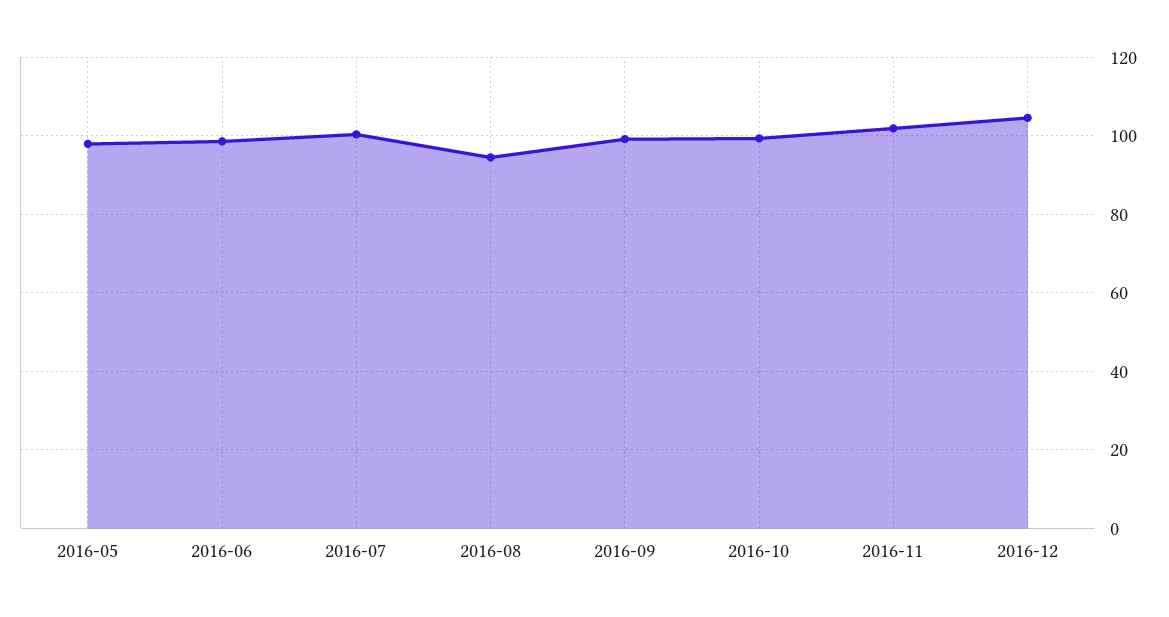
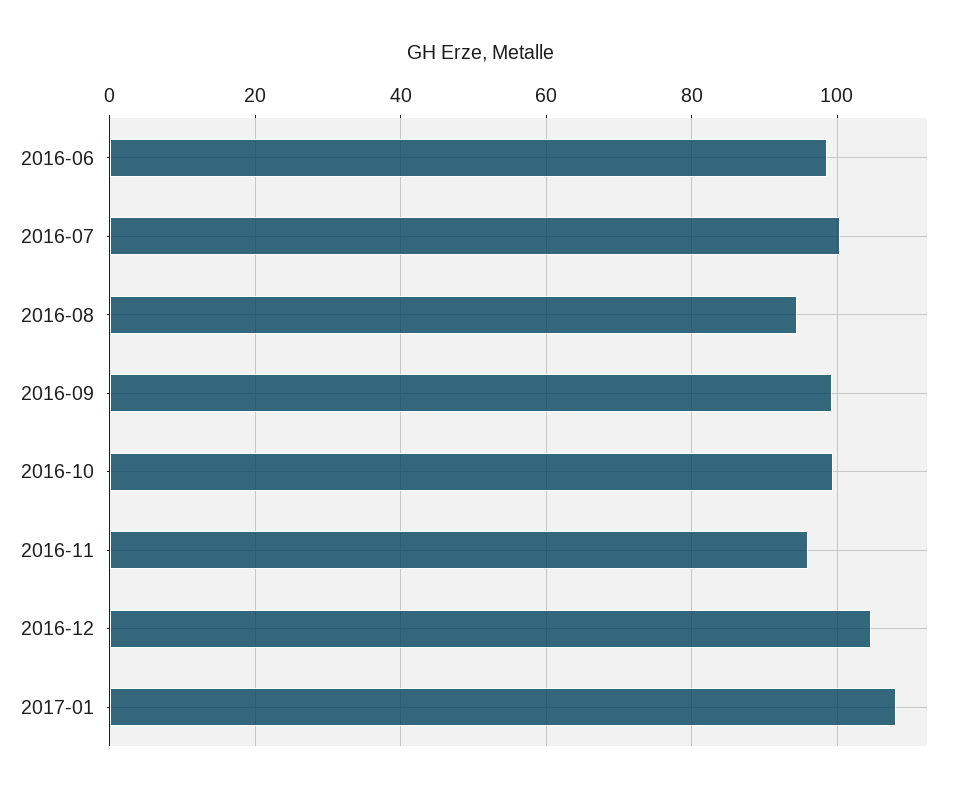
2016-05: 98 -> none
2016-11: 102 -> 96
2017-01: none -> 108

